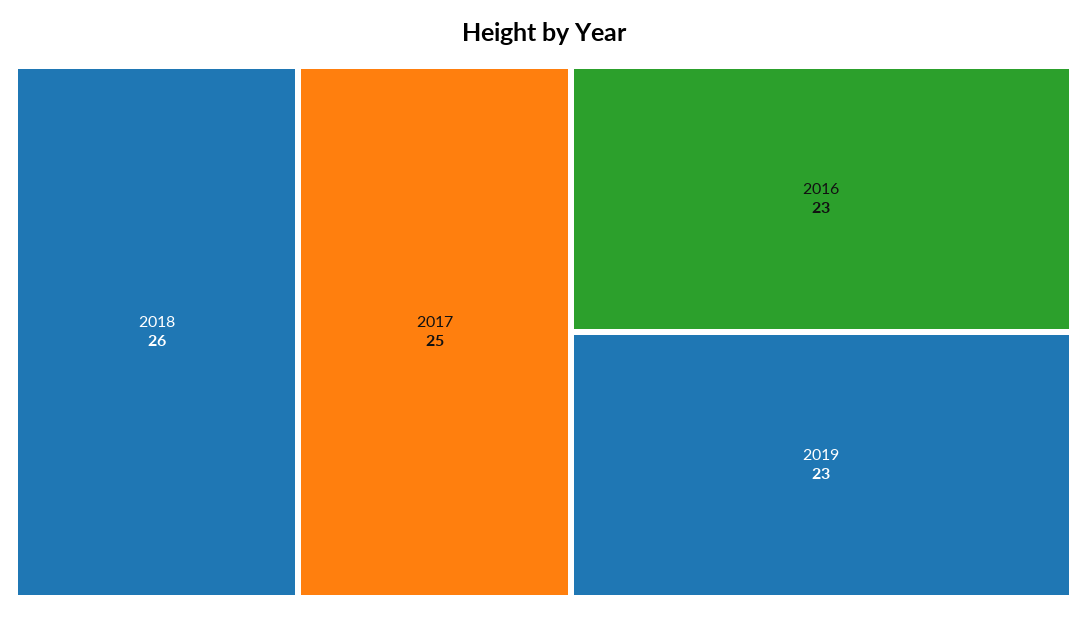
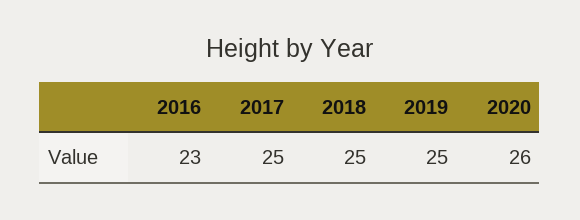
2018: 26 -> 25
2019: 23 -> 25
2020: none -> 26

